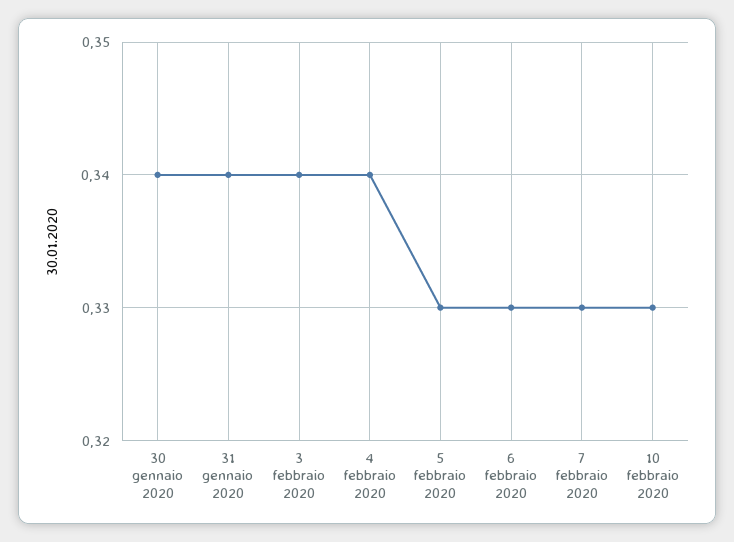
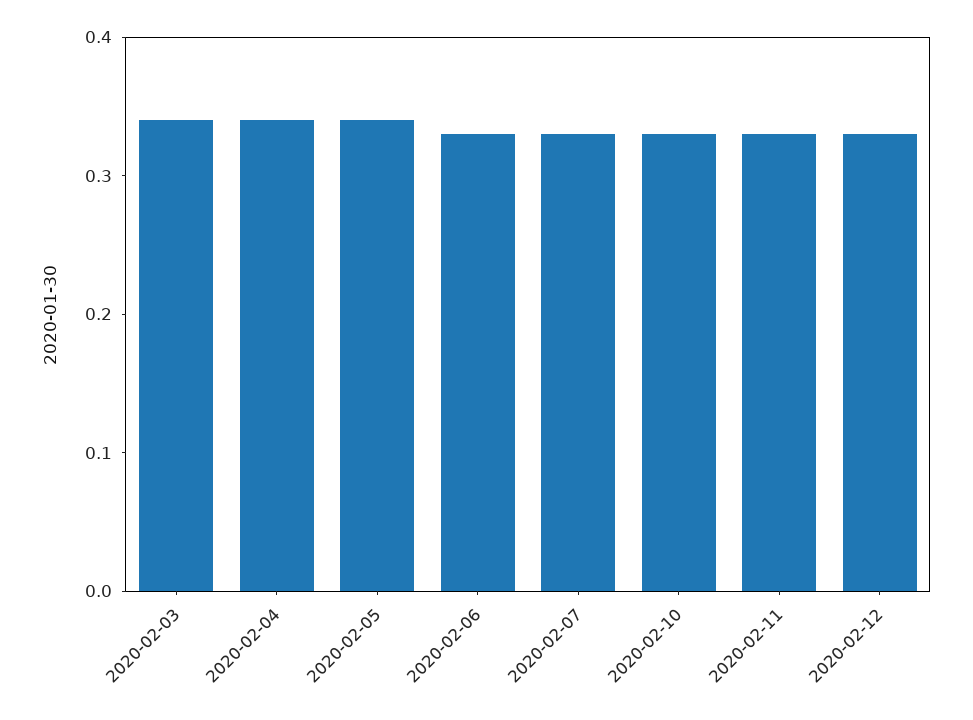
30 gennaio 2020: 0.34 -> none
31 gennaio 2020: 0.34 -> none
5 febbraio 2020: 0.33 -> 0.34
2020-02-11: none -> 0.33
2020-02-12: none -> 0.33

